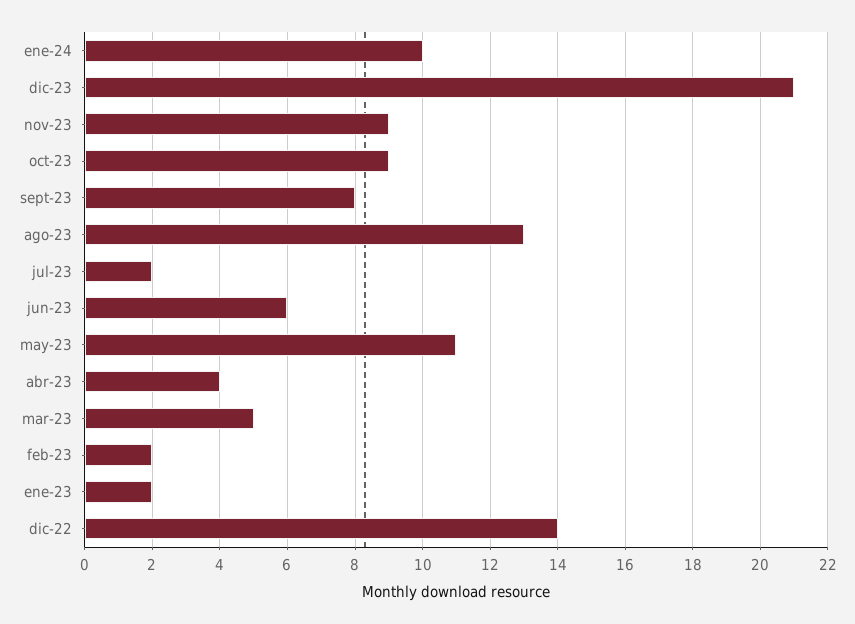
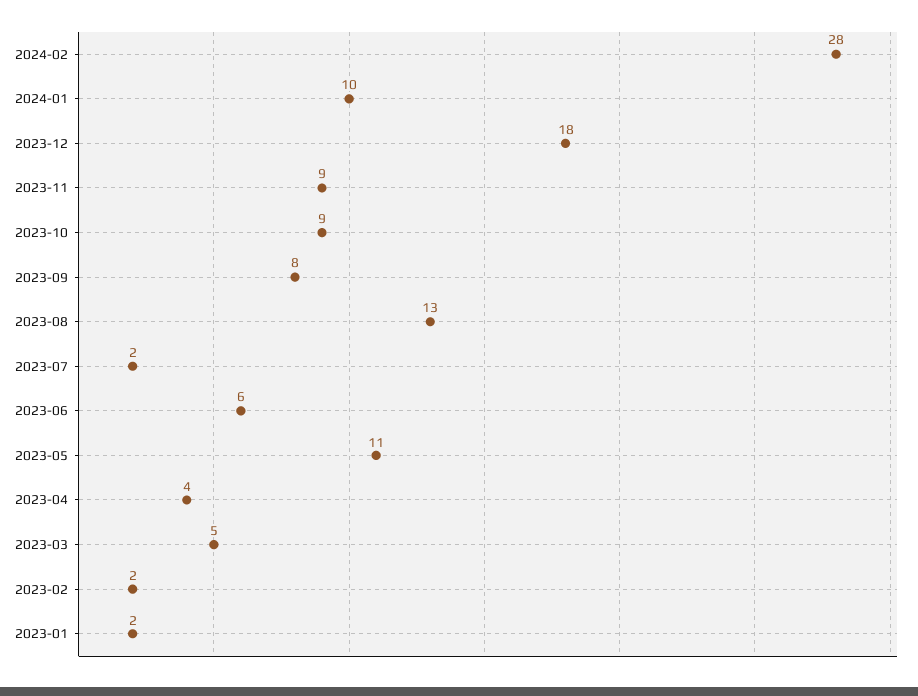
dic-23: 21 -> 18
dic-22: 14 -> none
2024-02: none -> 28

